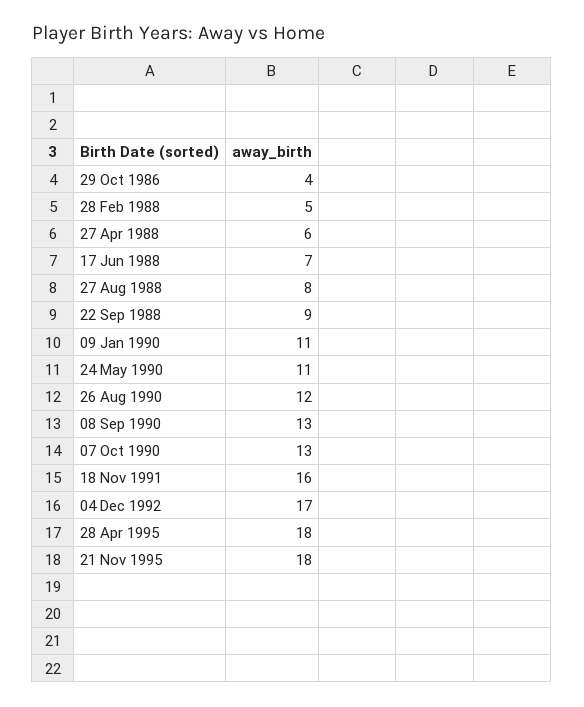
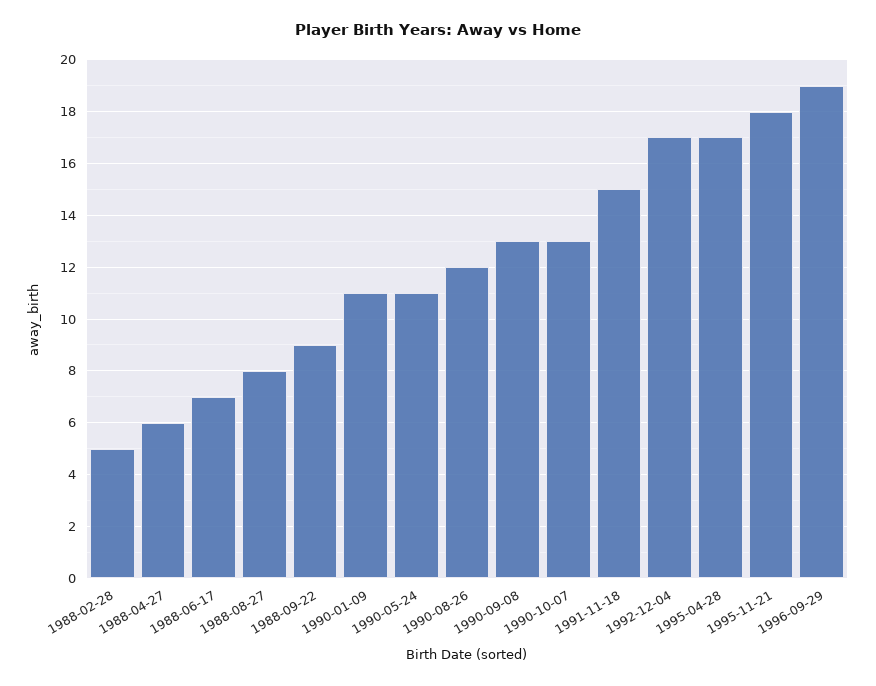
29 Oct 1986: 4 -> none
18 Nov 1991: 16 -> 15
28 Apr 1995: 18 -> 17
1996-09-29: none -> 19

